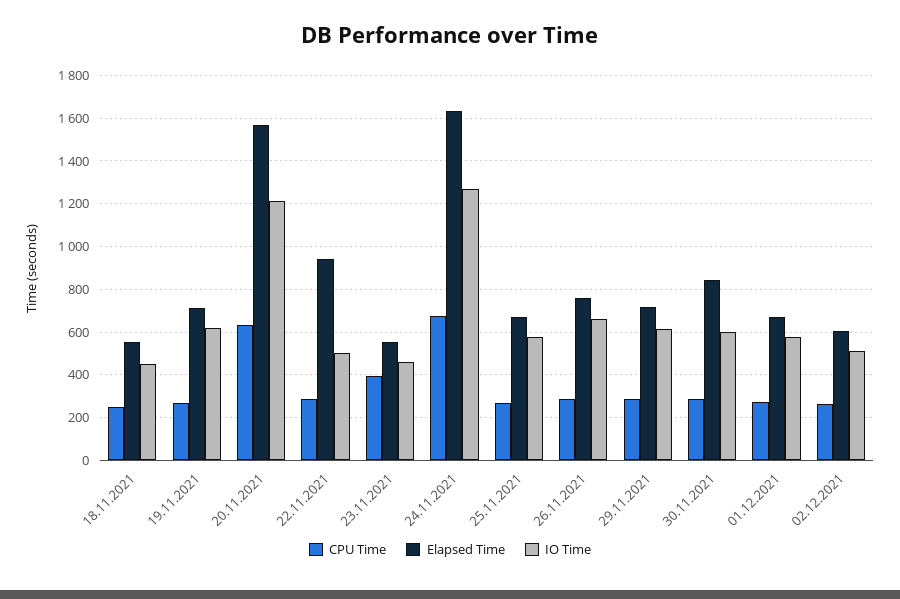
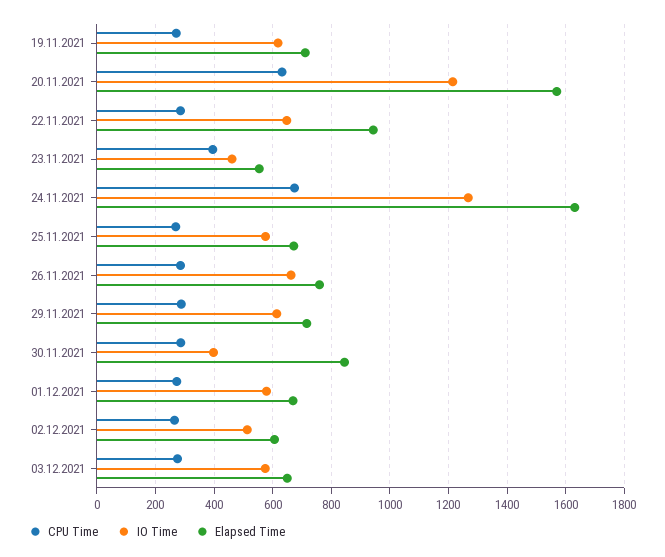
CPU Time, 18.11.2021: 250 -> none
Elapsed Time, 18.11.2021: 550 -> none
IO Time, 18.11.2021: 450 -> none
IO Time, 22.11.2021: 500 -> 650
IO Time, 30.11.2021: 600 -> 400
CPU Time, 03.12.2021: none -> 275
IO Time, 03.12.2021: none -> 575
Elapsed Time, 03.12.2021: none -> 650

